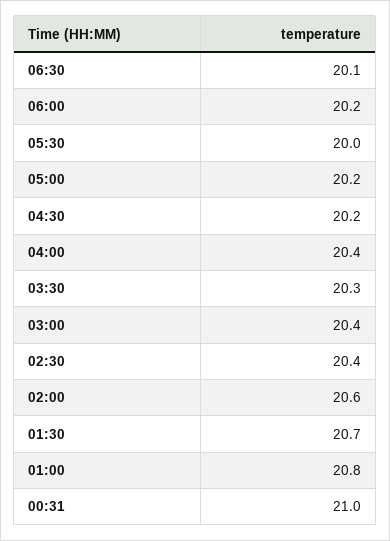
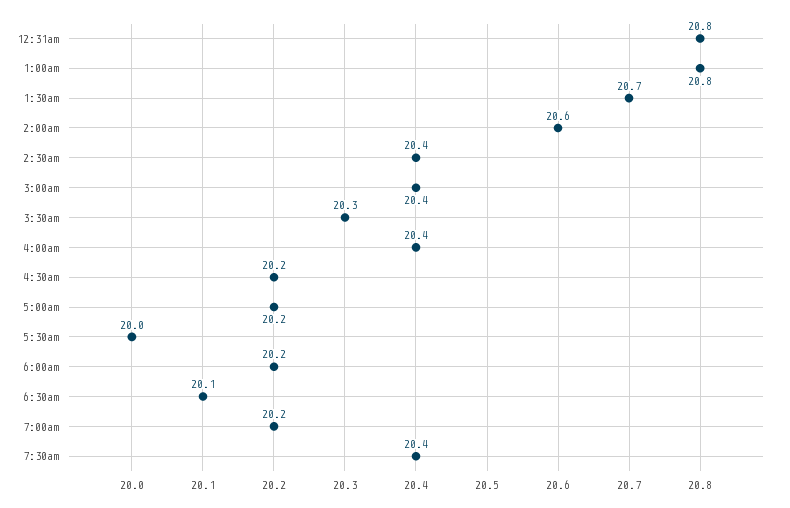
00:31: 21 -> 20.8
7:00am: none -> 20.2
7:30am: none -> 20.4

